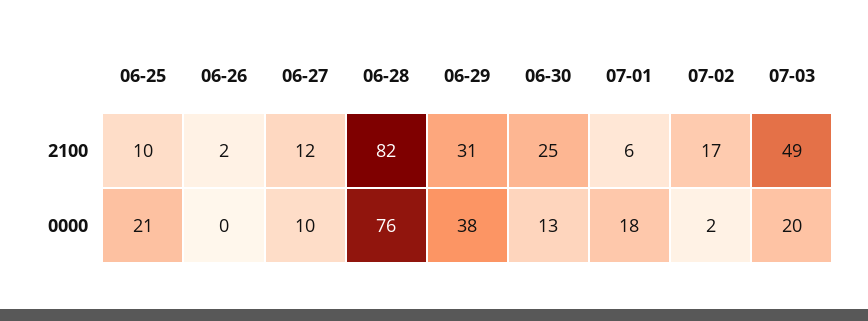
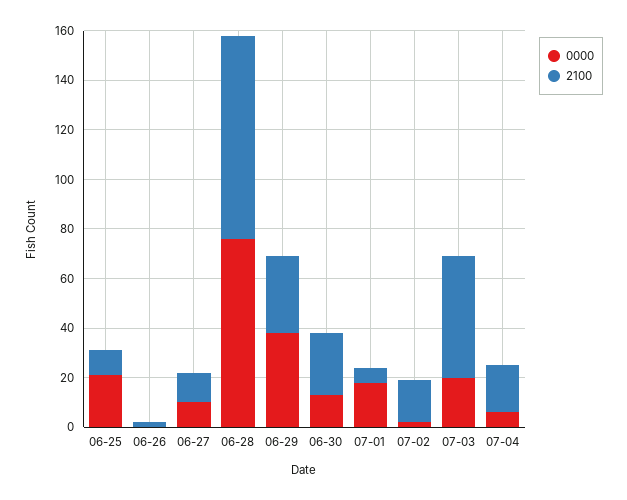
0000, 07-04: none -> 5
2100, 07-04: none -> 20

